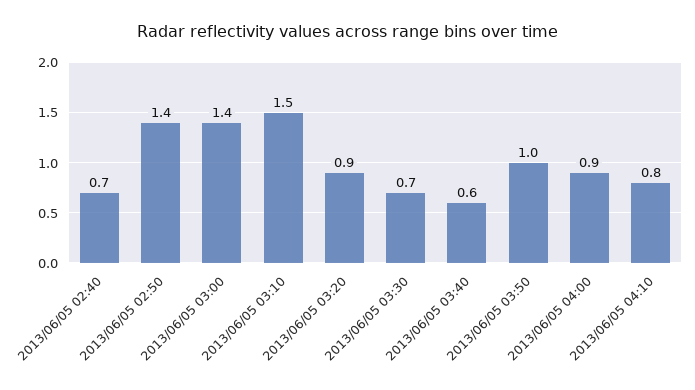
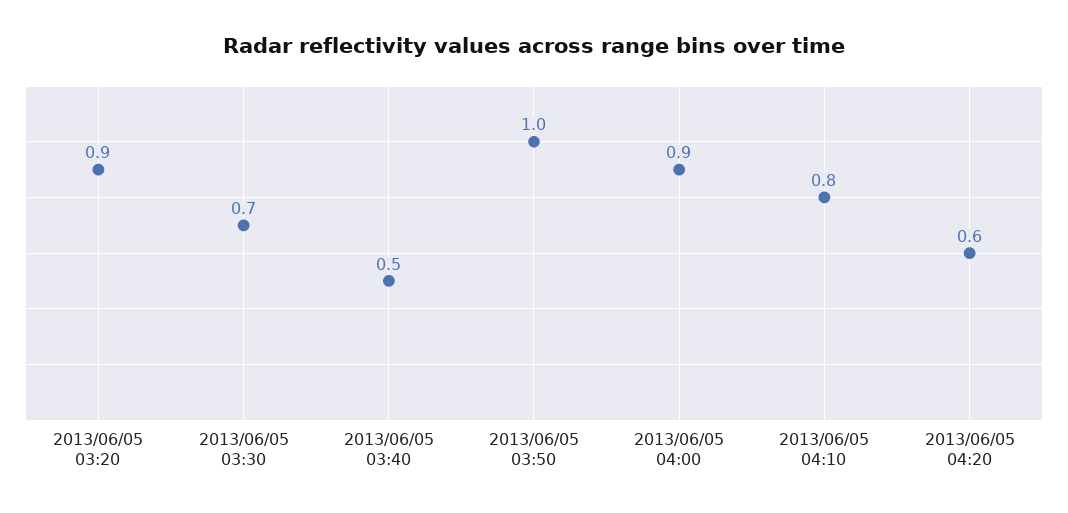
2013/06/05 02:40: 0.7 -> none
2013/06/05 02:50: 1.4 -> none
2013/06/05 03:00: 1.4 -> none
2013/06/05 03:10: 1.5 -> none
2013/06/05 03:40: 0.6 -> 0.5
2013/06/05 04:20: none -> 0.6

